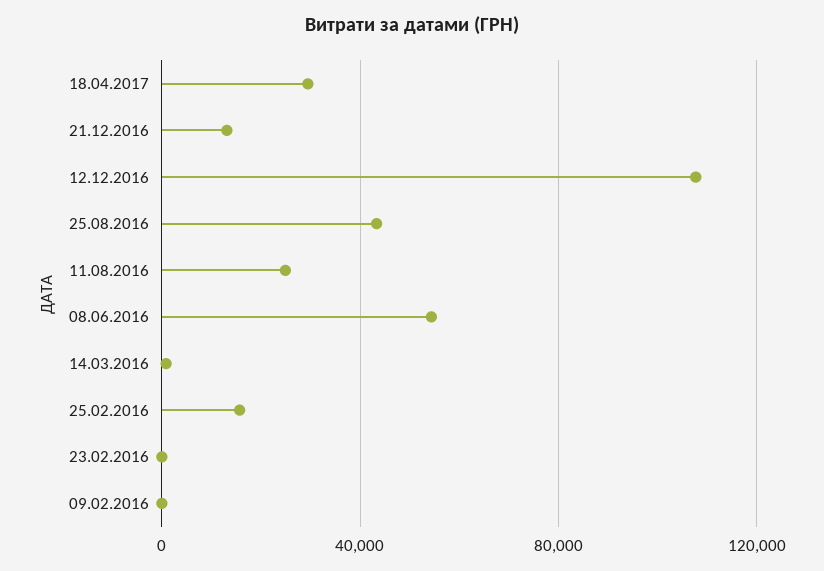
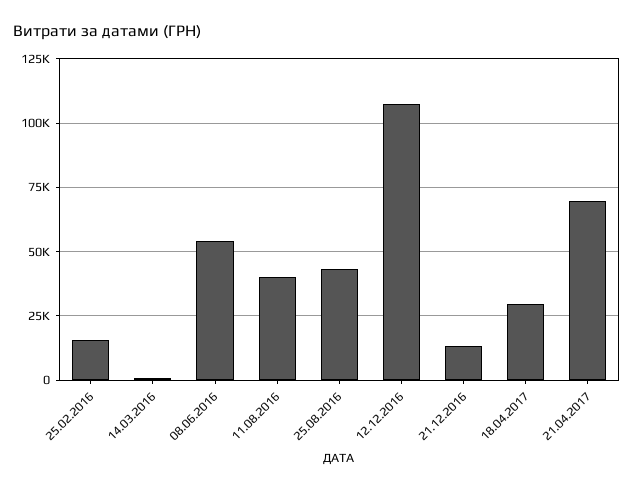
11.08.2016: 25000 -> 40000
23.02.2016: 0 -> none
09.02.2016: 0 -> none
21.04.2017: none -> 70000

